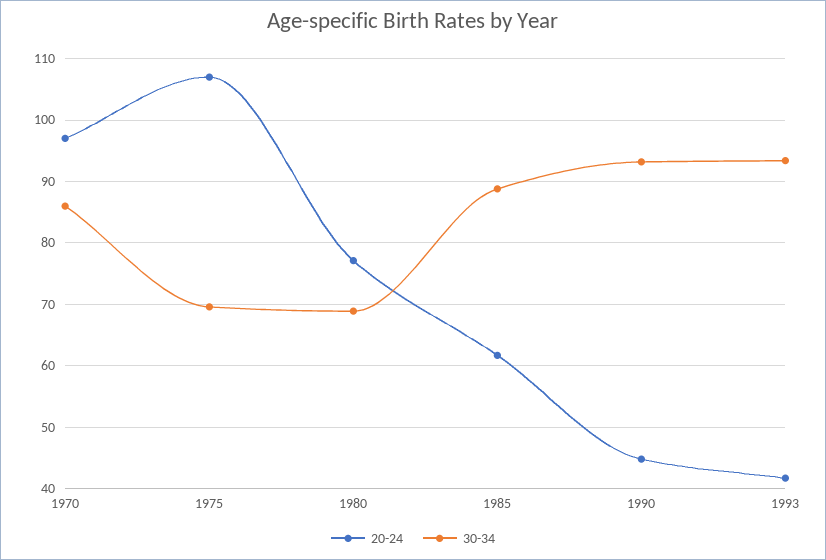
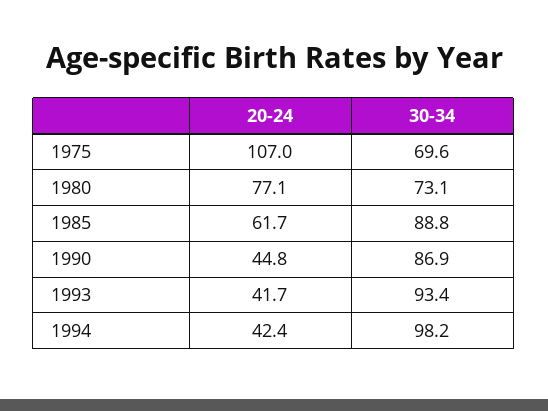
20-24, 1970: 97 -> none
30-34, 1970: 86 -> none
30-34, 1980: 69 -> 73.1
30-34, 1990: 93 -> 86.9
20-24, 1994: none -> 42.4
30-34, 1994: none -> 98.2

